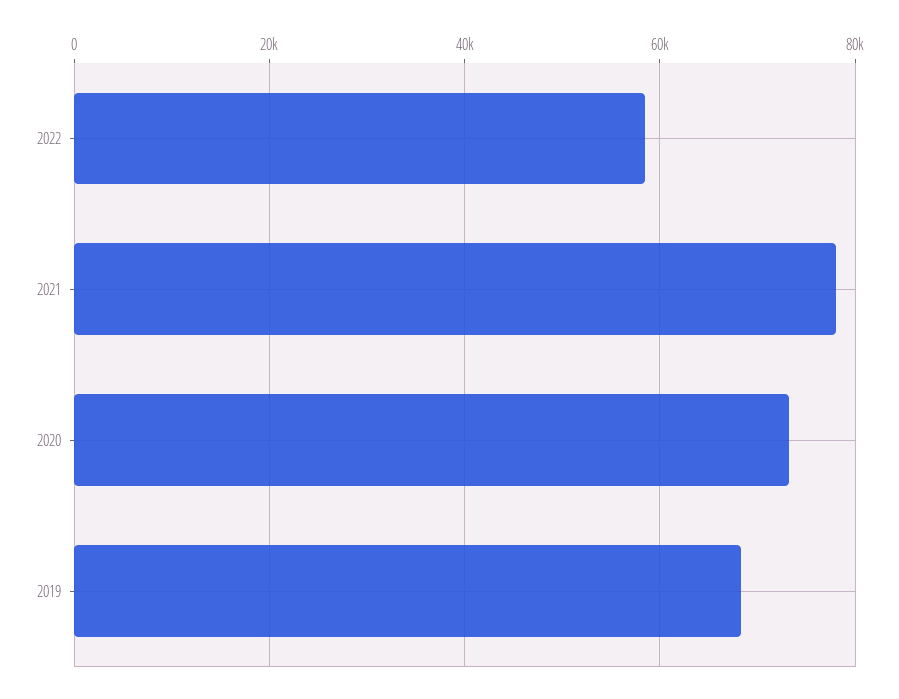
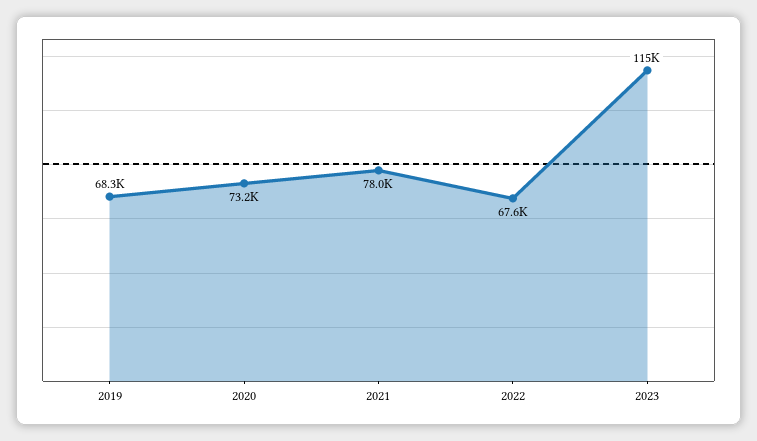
2022: 58000 -> 67600
2023: none -> 115000

